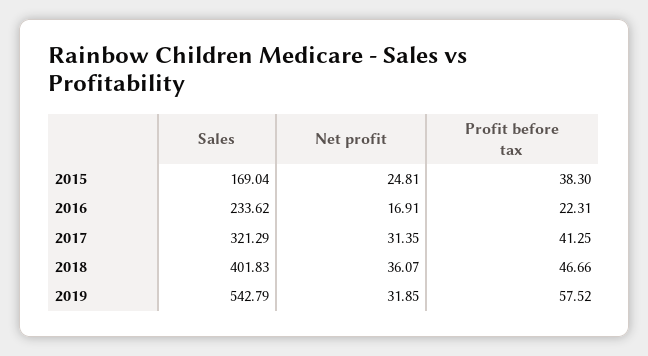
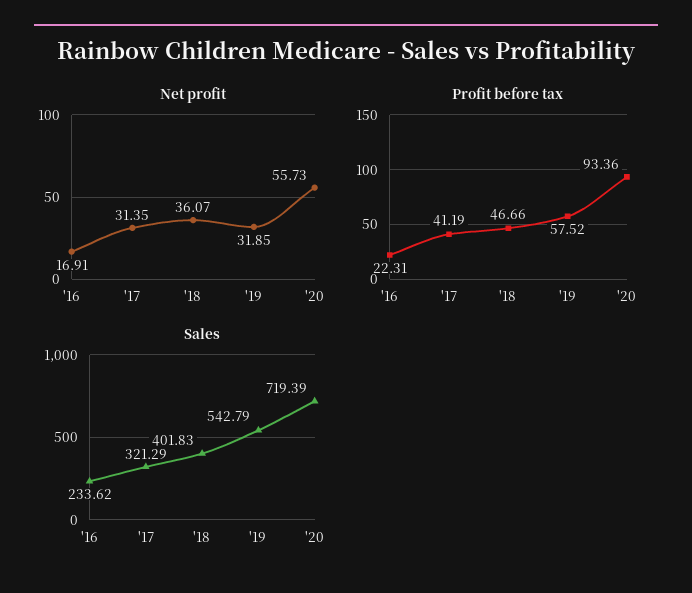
Sales, 2015: 169.04 -> none
Net profit, 2015: 24.81 -> none
Profit before tax, 2015: 38.3 -> none
Profit before tax, 2017: 41.25 -> 41.19
Net profit, '20: none -> 55.73
Profit before tax, '20: none -> 93.36
Sales, '20: none -> 719.39

